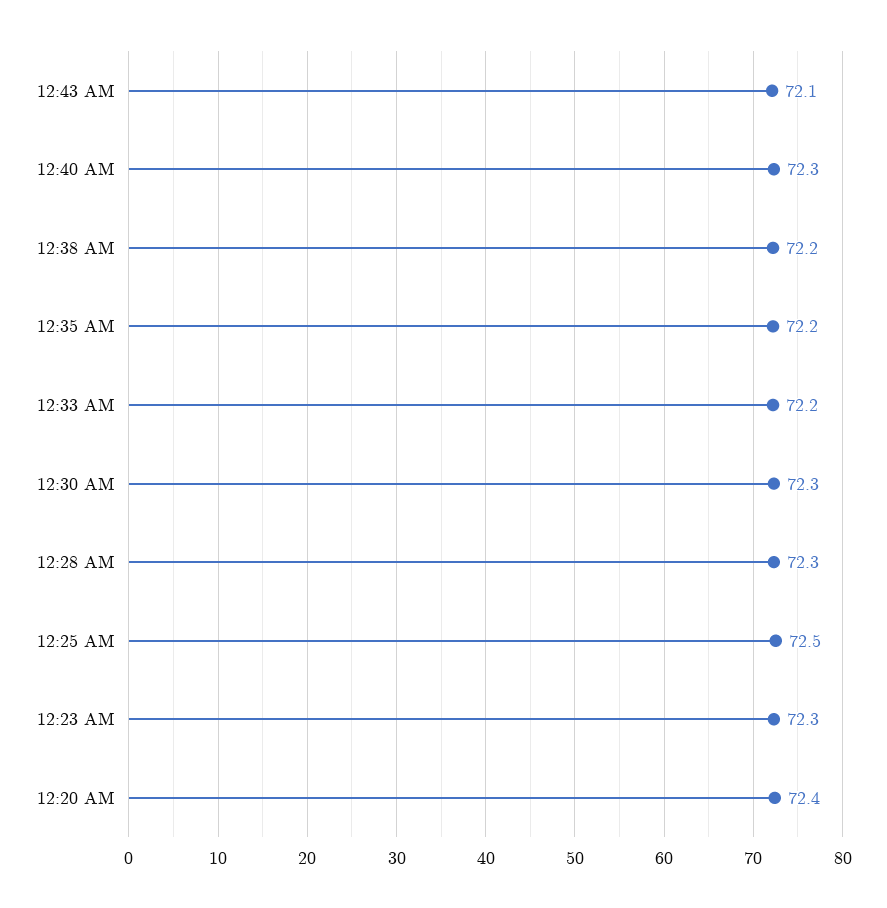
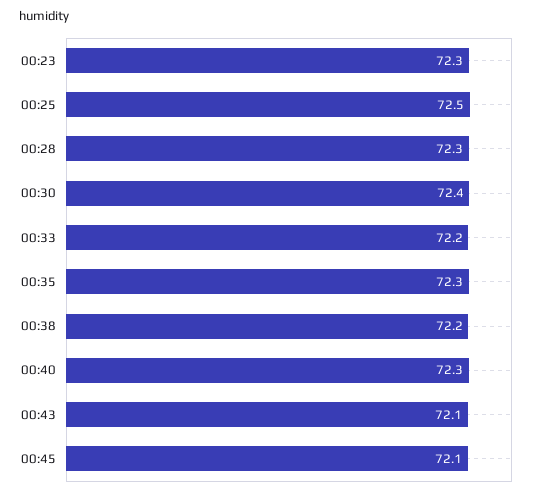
12:35 AM: 72.2 -> 72.3
12:30 AM: 72.3 -> 72.4
12:20 AM: 72.4 -> none
00:45: none -> 72.1

